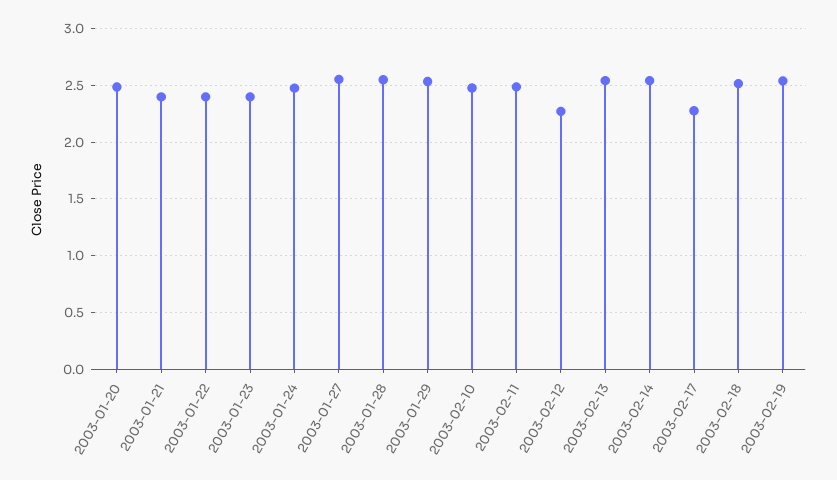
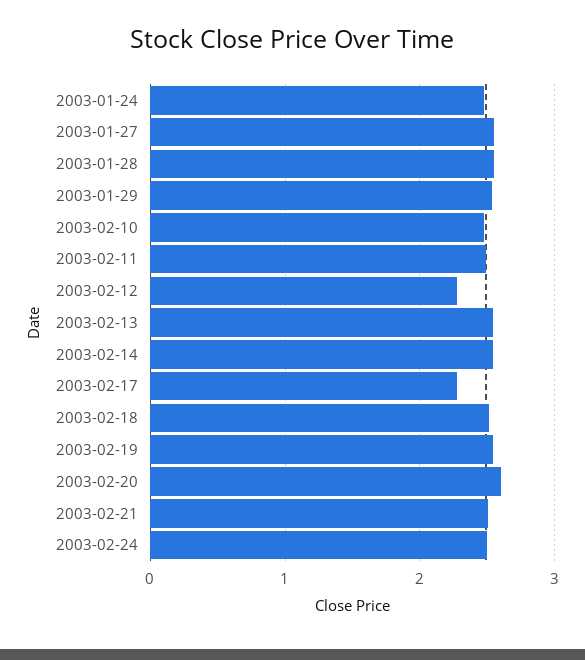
2003-01-20: 2.5 -> none
2003-01-21: 2.4 -> none
2003-01-22: 2.4 -> none
2003-01-23: 2.4 -> none
2003-02-20: none -> 2.6
2003-02-21: none -> 2.5
2003-02-24: none -> 2.5

